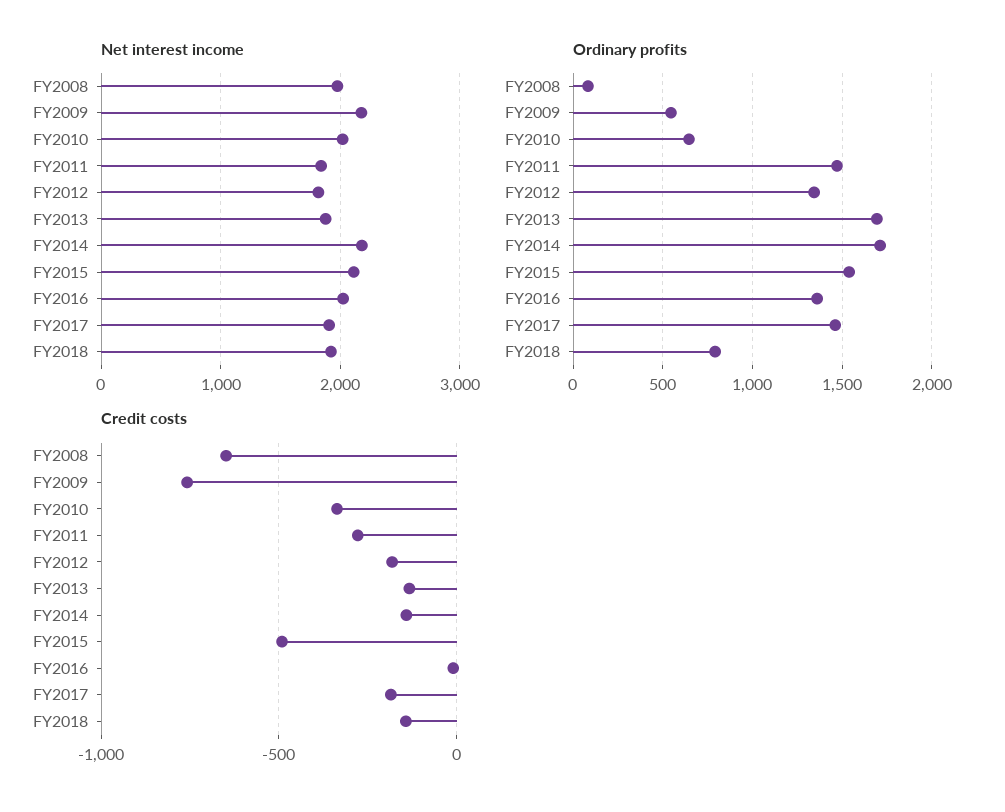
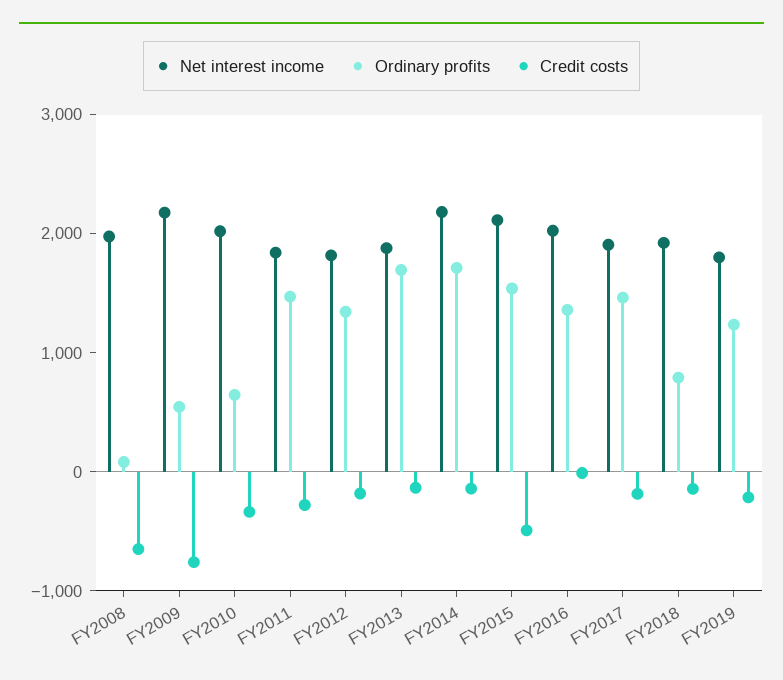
Net interest income, FY2019: none -> 1800
Ordinary profits, FY2019: none -> 1200
Credit costs, FY2019: none -> -200

